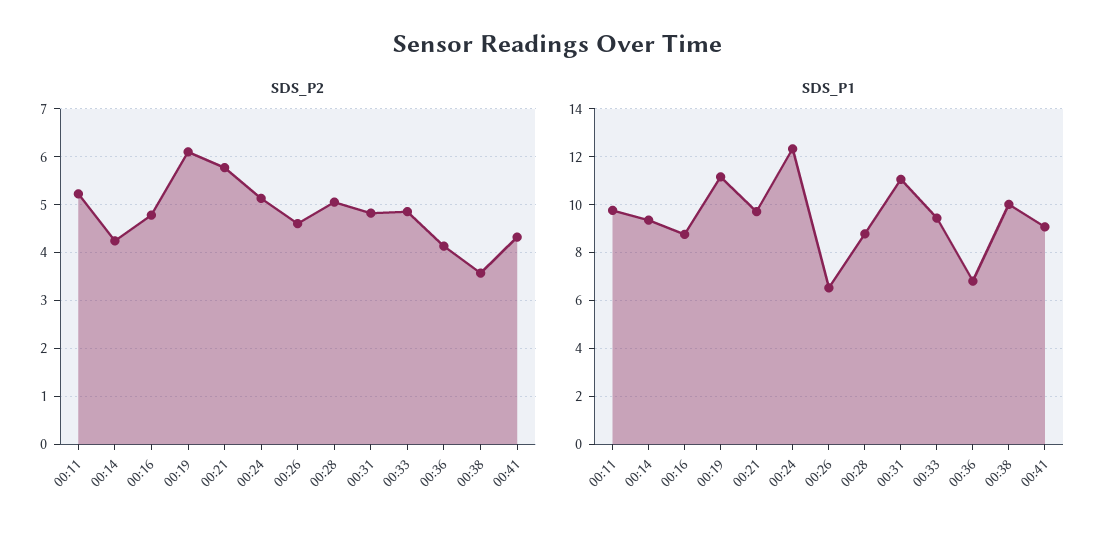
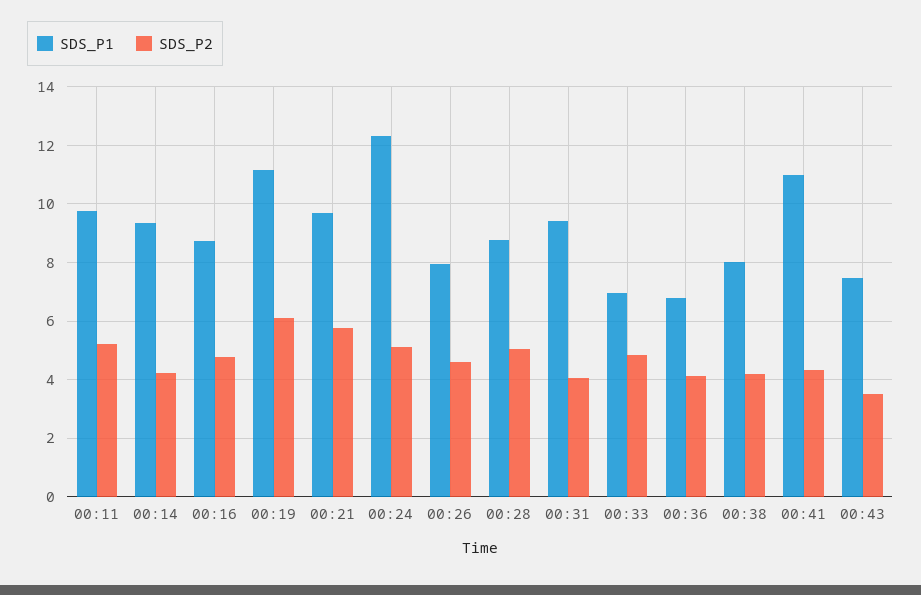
SDS_P2, 00:31: 4.8 -> 4
SDS_P2, 00:38: 3.6 -> 4.25
SDS_P1, 00:26: 6.5 -> 8
SDS_P1, 00:31: 11 -> 9.5
SDS_P1, 00:33: 9.5 -> 7
SDS_P1, 00:38: 10 -> 8
SDS_P1, 00:41: 9 -> 11
SDS_P1, 00:43: none -> 7.5
SDS_P2, 00:43: none -> 3.5

